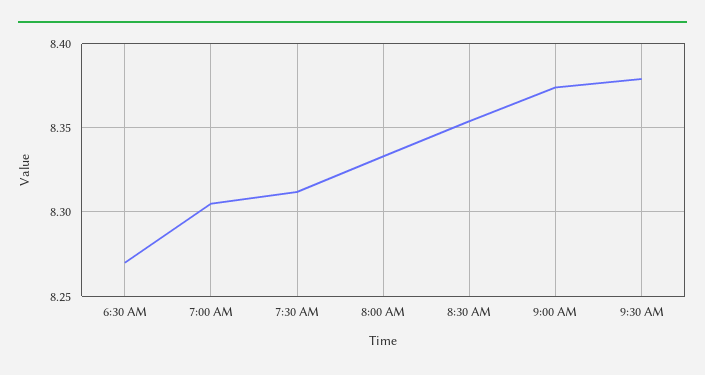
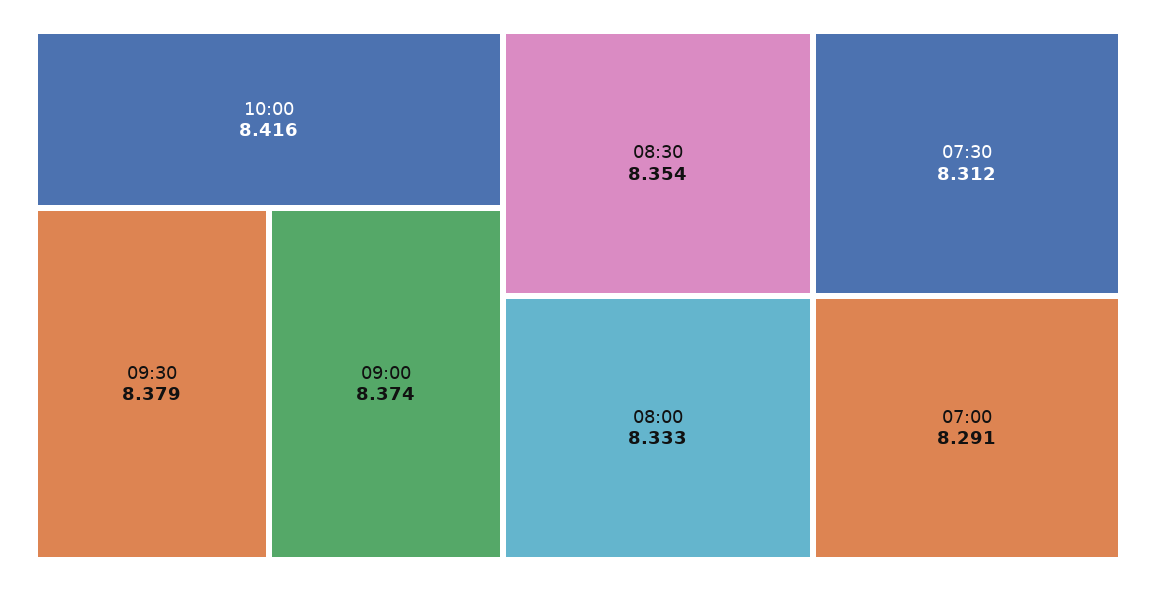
6:30 AM: 8.27 -> none
7:00 AM: 8.305 -> 8.291
10:00: none -> 8.416

